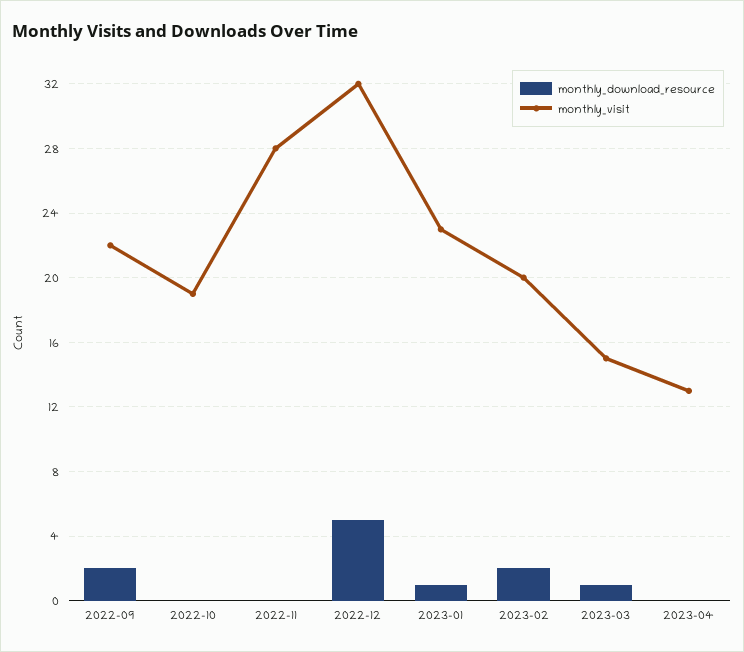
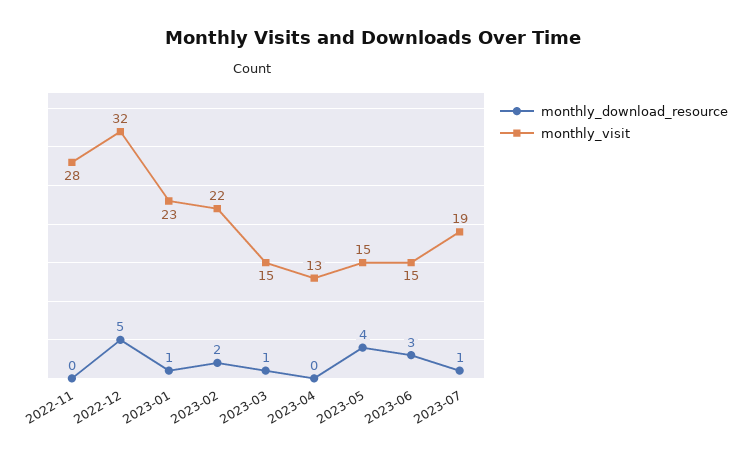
monthly_download_resource, 2022-09: 2 -> none
monthly_visit, 2022-09: 22 -> none
monthly_download_resource, 2022-10: 0 -> none
monthly_visit, 2022-10: 19 -> none
monthly_visit, 2023-02: 20 -> 22
monthly_download_resource, 2023-05: none -> 4
monthly_visit, 2023-05: none -> 15
monthly_download_resource, 2023-06: none -> 3
monthly_visit, 2023-06: none -> 15
monthly_download_resource, 2023-07: none -> 1
monthly_visit, 2023-07: none -> 19

